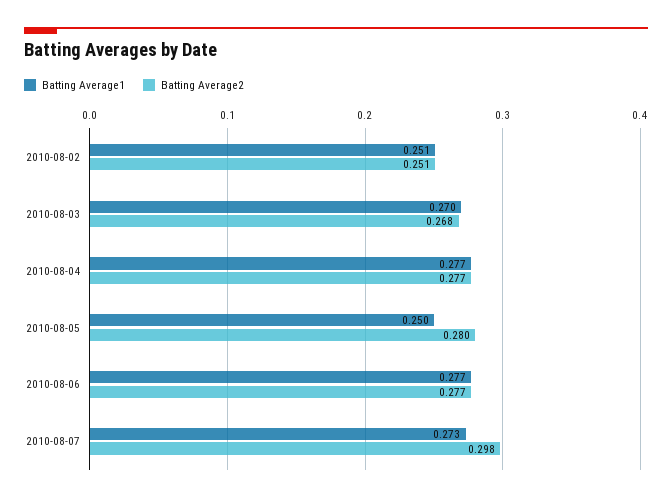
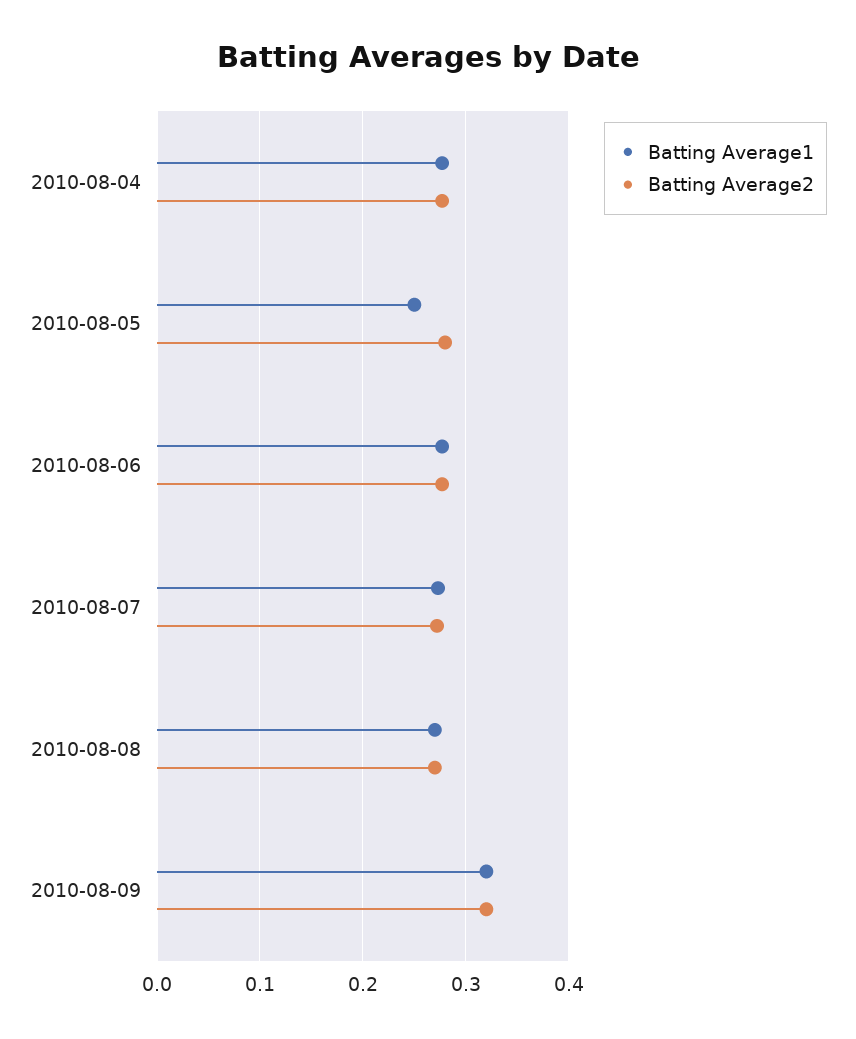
Batting Average1, 2010-08-02: 0.251 -> none
Batting Average2, 2010-08-02: 0.251 -> none
Batting Average1, 2010-08-03: 0.27 -> none
Batting Average2, 2010-08-03: 0.268 -> none
Batting Average2, 2010-08-07: 0.298 -> 0.27
Batting Average1, 2010-08-08: none -> 0.27
Batting Average2, 2010-08-08: none -> 0.27
Batting Average1, 2010-08-09: none -> 0.32
Batting Average2, 2010-08-09: none -> 0.32

